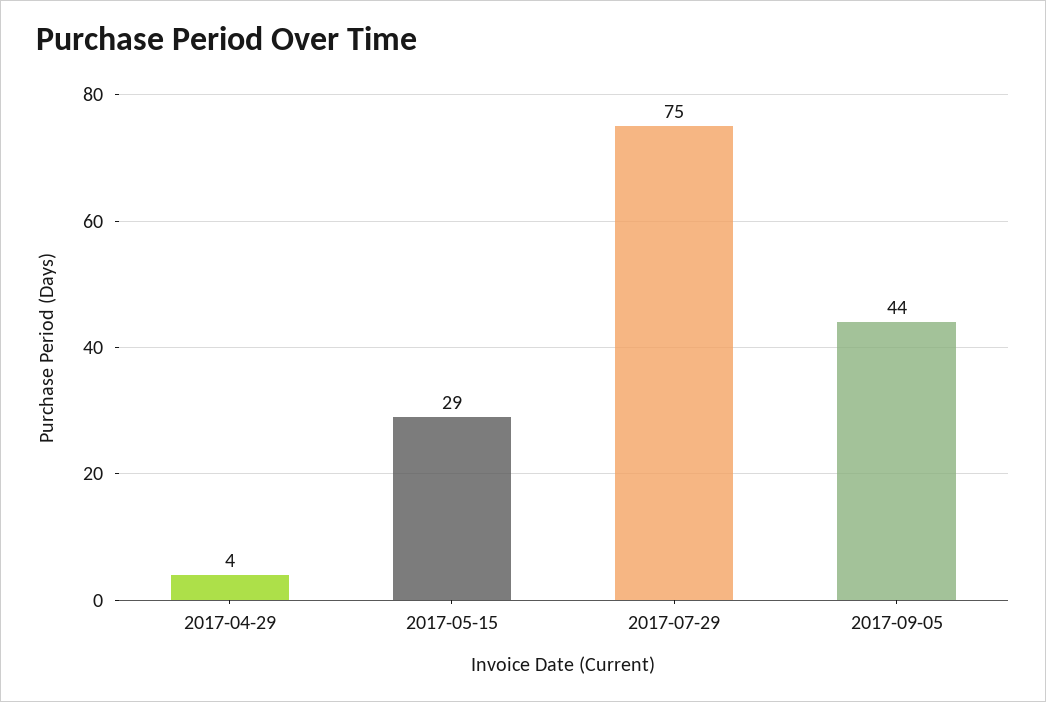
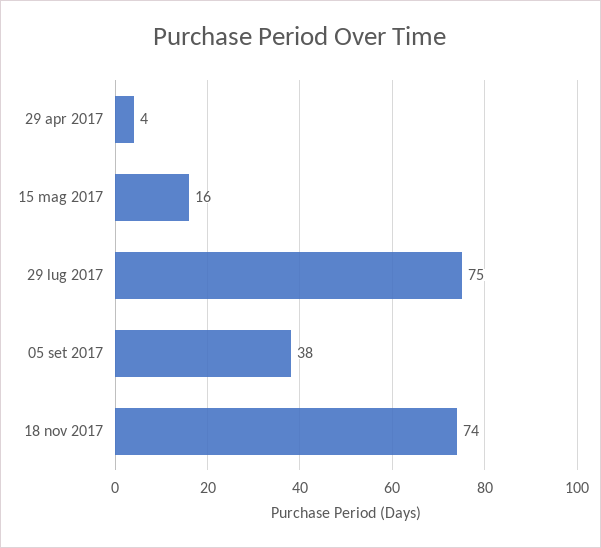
2017-05-15: 29 -> 16
2017-09-05: 44 -> 38
18 nov 2017: none -> 74

